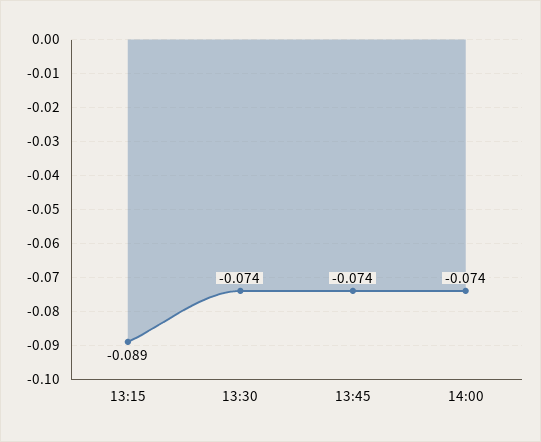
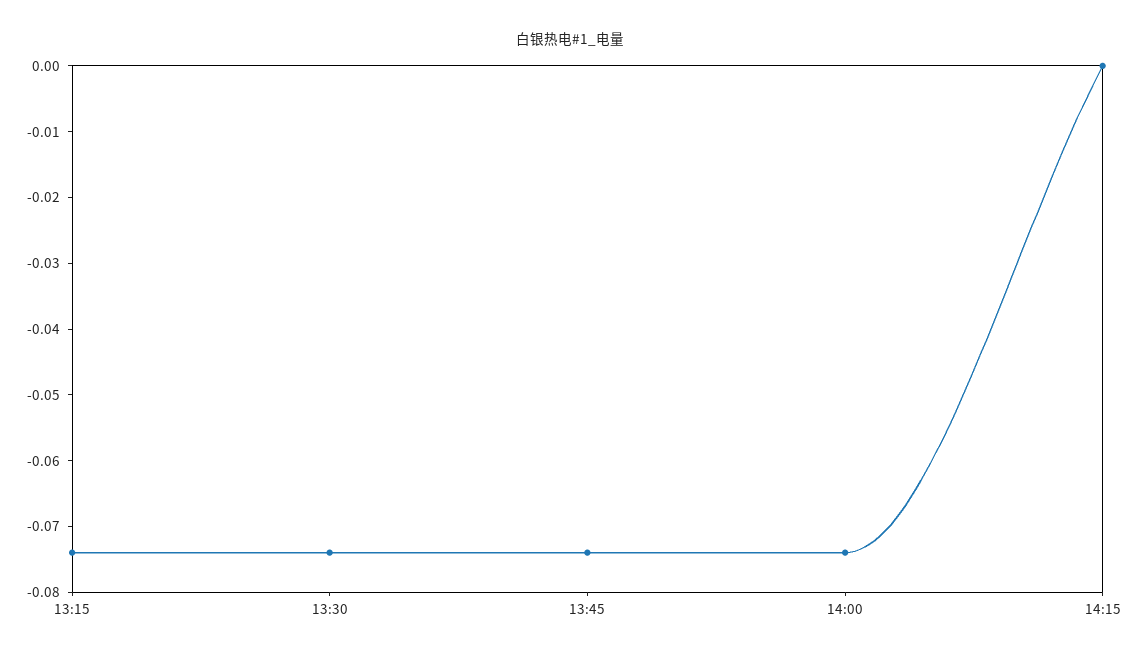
13:15: -0.089 -> -0.075
14:15: none -> 0

